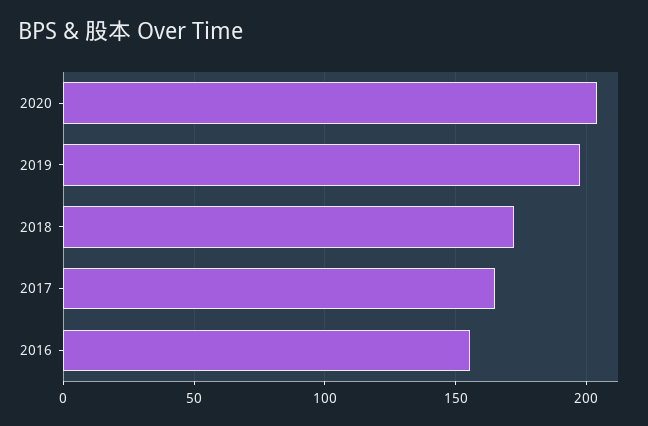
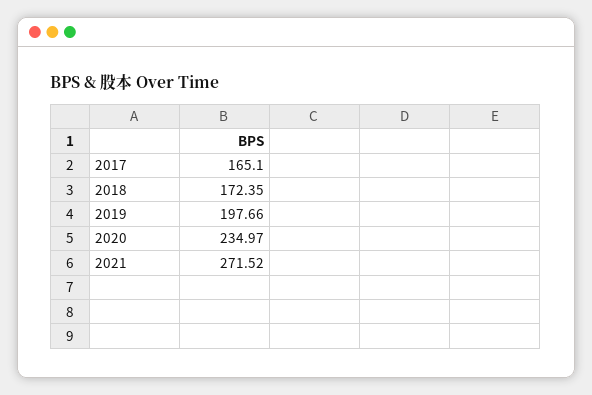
2020: 205 -> 234.97
2016: 155 -> none
2021: none -> 271.52

